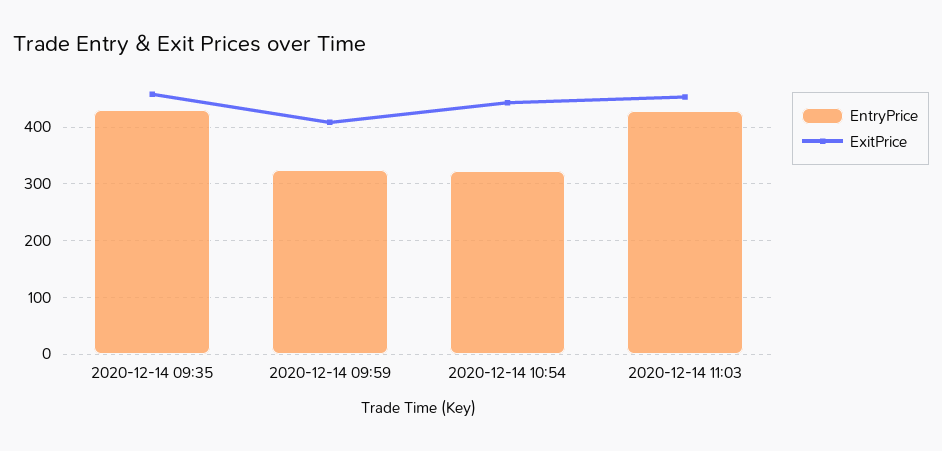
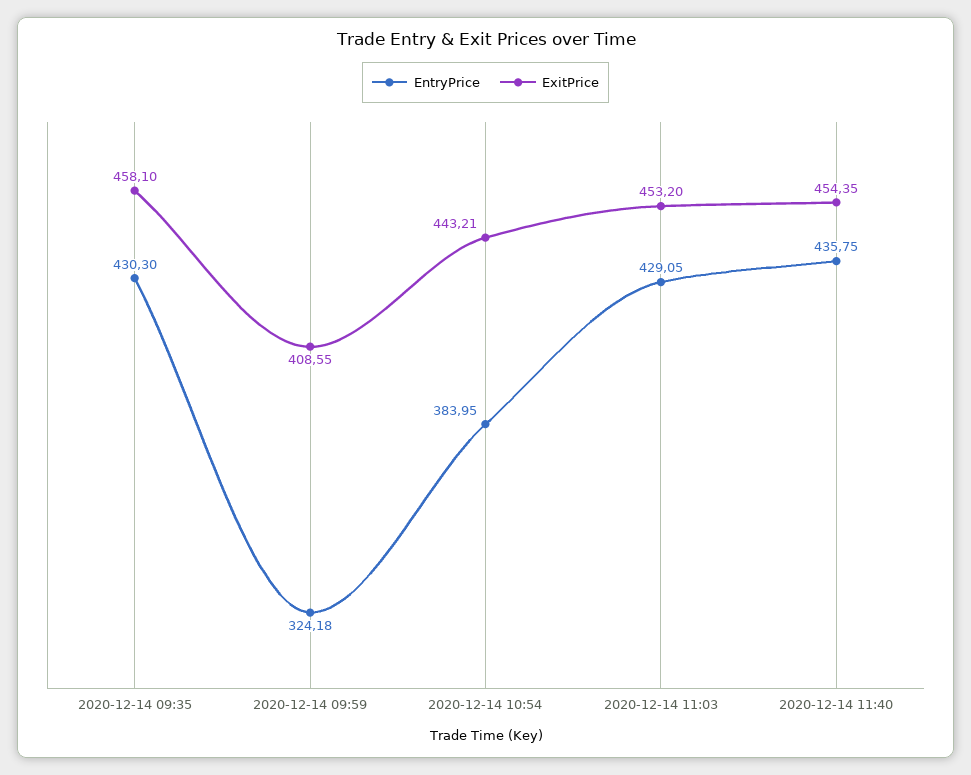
EntryPrice, 2020-12-14 10:54: 320 -> 383.95
EntryPrice, 2020-12-14 11:40: none -> 435.75
ExitPrice, 2020-12-14 11:40: none -> 454.35

